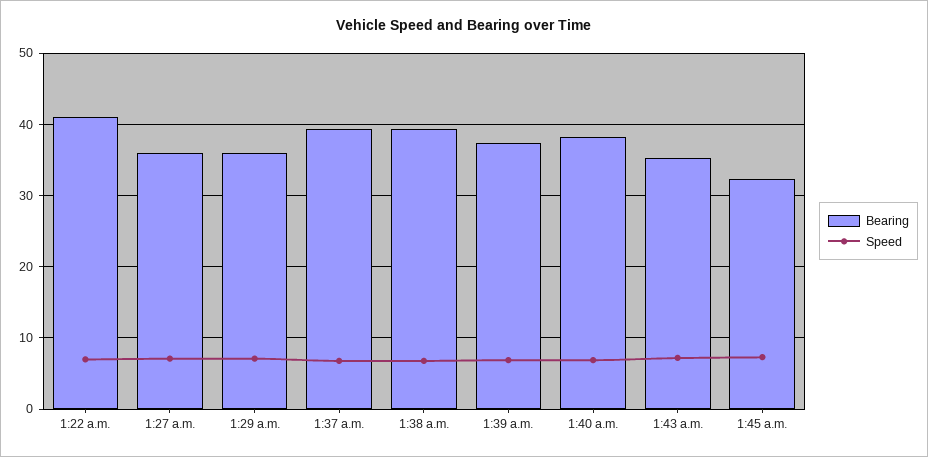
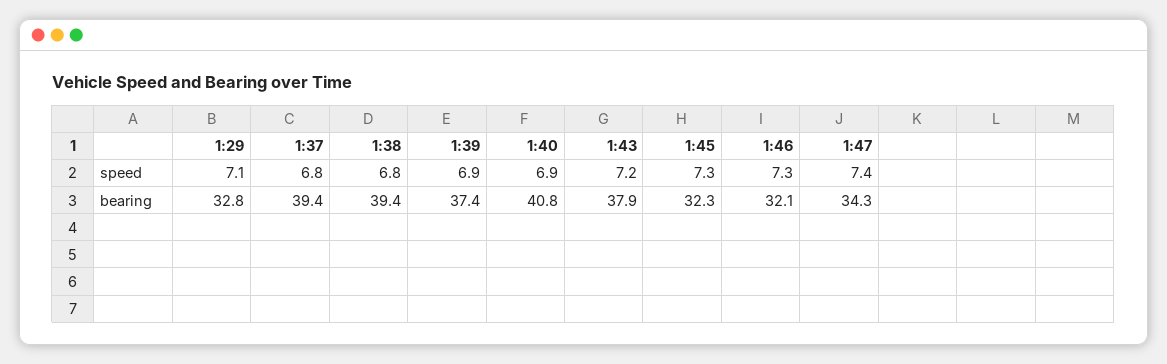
Bearing, 1:22 a.m.: 41 -> none
Speed, 1:22 a.m.: 7 -> none
Bearing, 1:27 a.m.: 36 -> none
Speed, 1:27 a.m.: 7 -> none
Bearing, 1:29 a.m.: 36 -> 32.8
Bearing, 1:40 a.m.: 38 -> 40.8
Bearing, 1:43 a.m.: 35 -> 37.9
Speed, 1:46: none -> 7.3
Speed, 1:47: none -> 7.4
Bearing, 1:46: none -> 32.1
Bearing, 1:47: none -> 34.3

